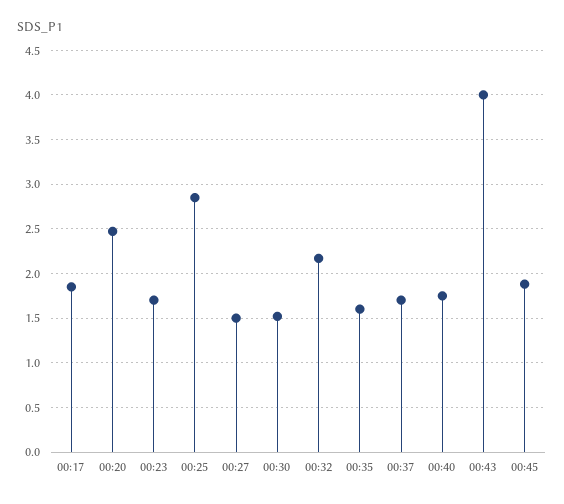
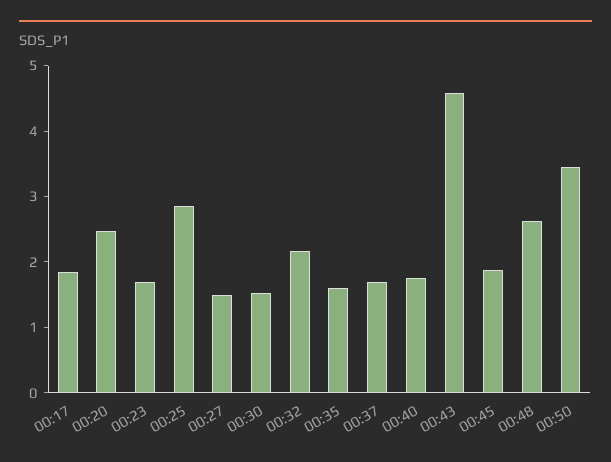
00:43: 4 -> 4.6
00:48: none -> 2.6
00:50: none -> 3.4

